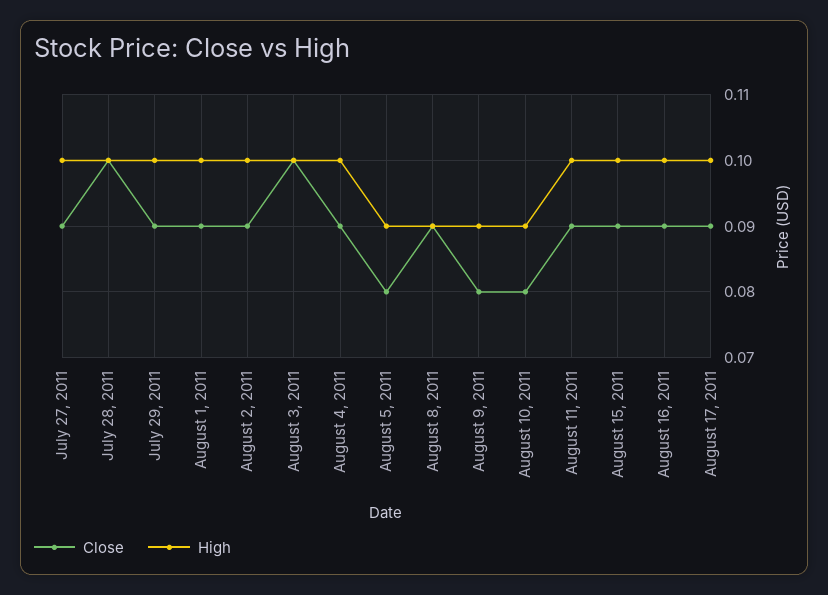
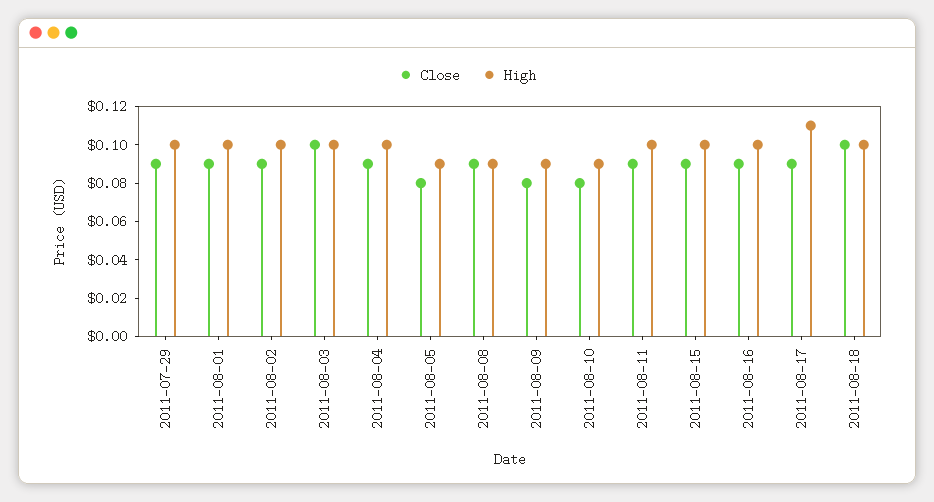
Close, July 27, 2011: 0.09 -> none
High, July 27, 2011: 0.1 -> none
Close, July 28, 2011: 0.1 -> none
High, July 28, 2011: 0.1 -> none
High, August 17, 2011: 0.1 -> 0.11
Close, 2011-08-18: none -> 0.1
High, 2011-08-18: none -> 0.1

